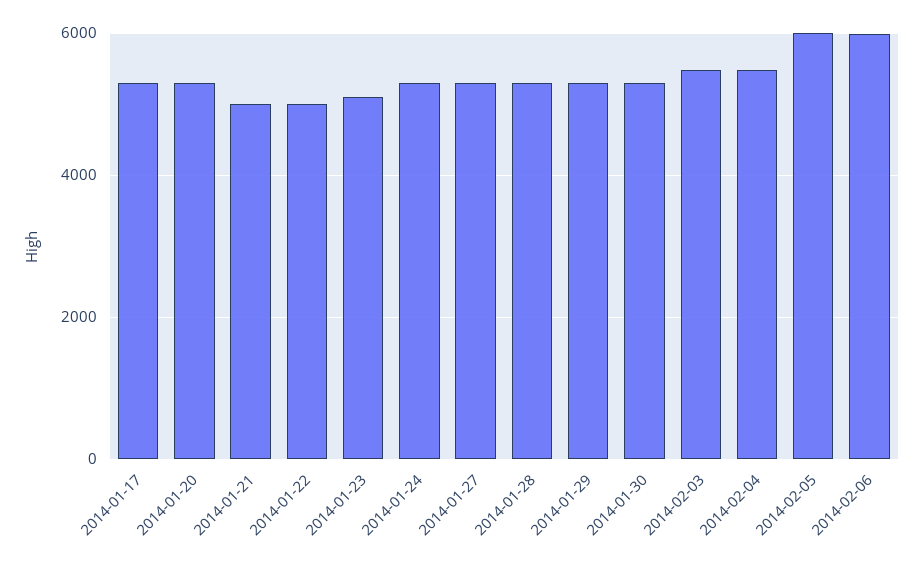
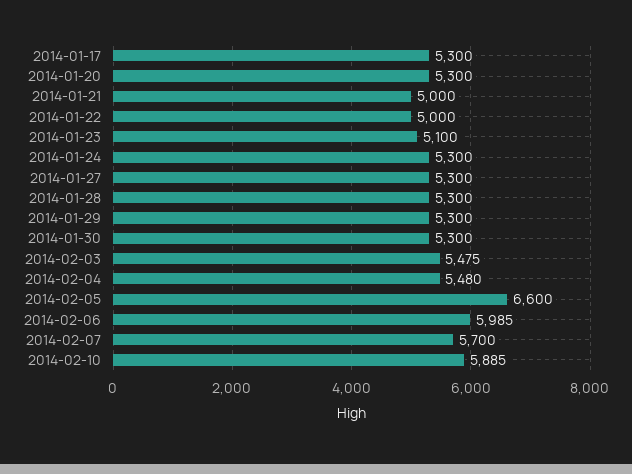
2014-02-05: 6000 -> 6600
2014-02-07: none -> 5700
2014-02-10: none -> 5885

